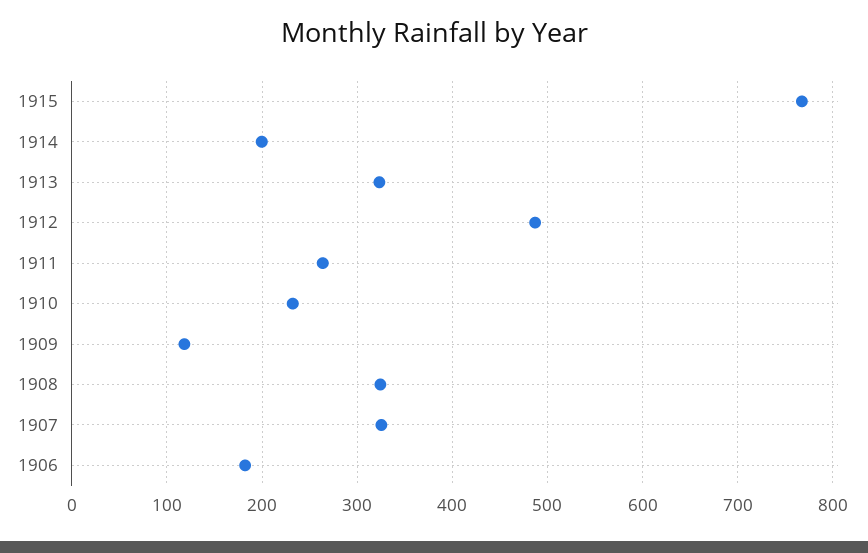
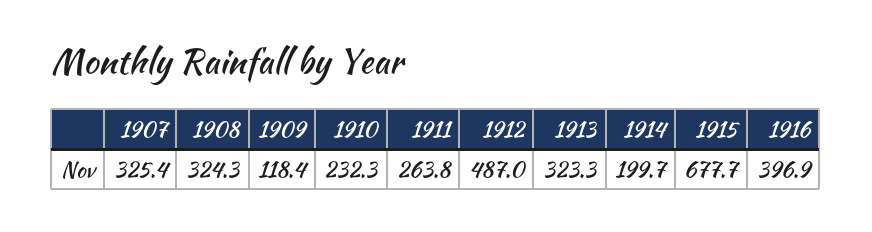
1915: 770 -> 677.7
1906: 180 -> none
1916: none -> 396.9

